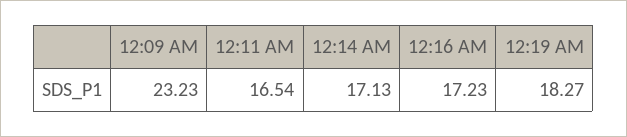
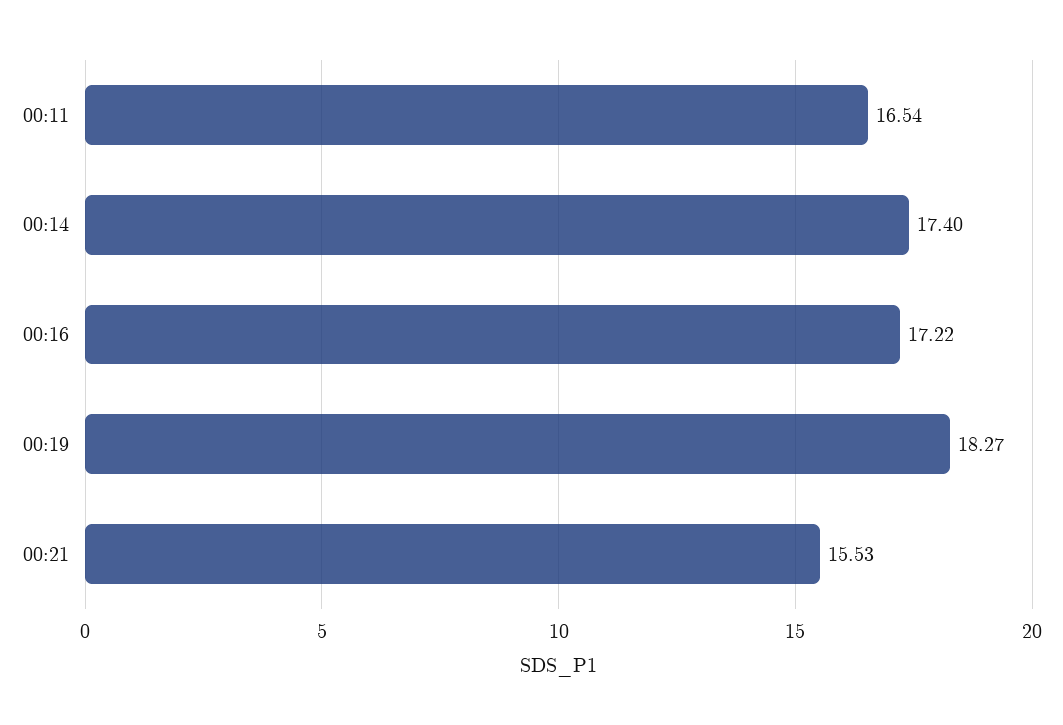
12:09 AM: 23.23 -> none
12:14 AM: 17.13 -> 17.4
12:16 AM: 17.23 -> 17.22
00:21: none -> 15.53

